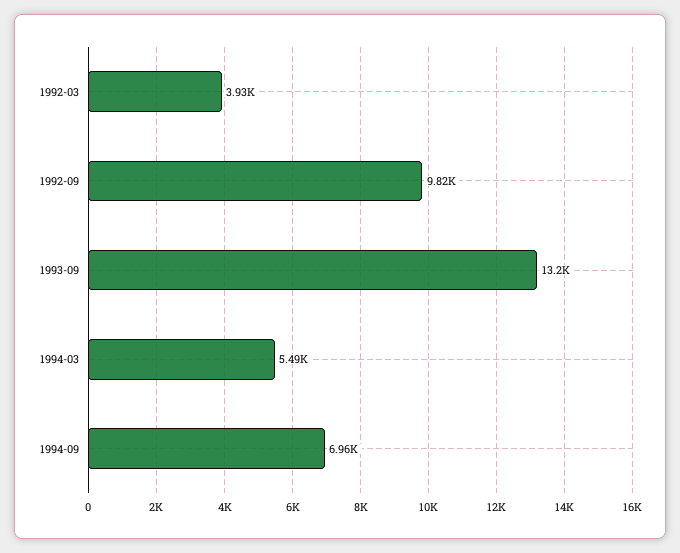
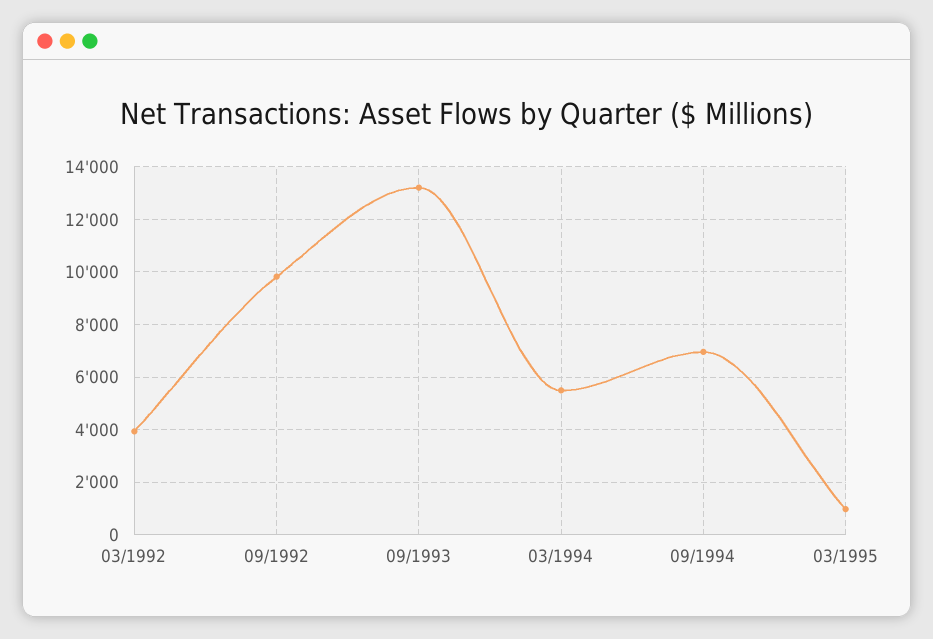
03/1995: none -> 1000

